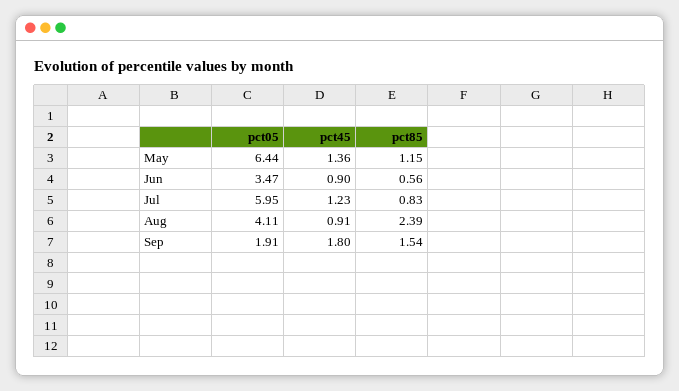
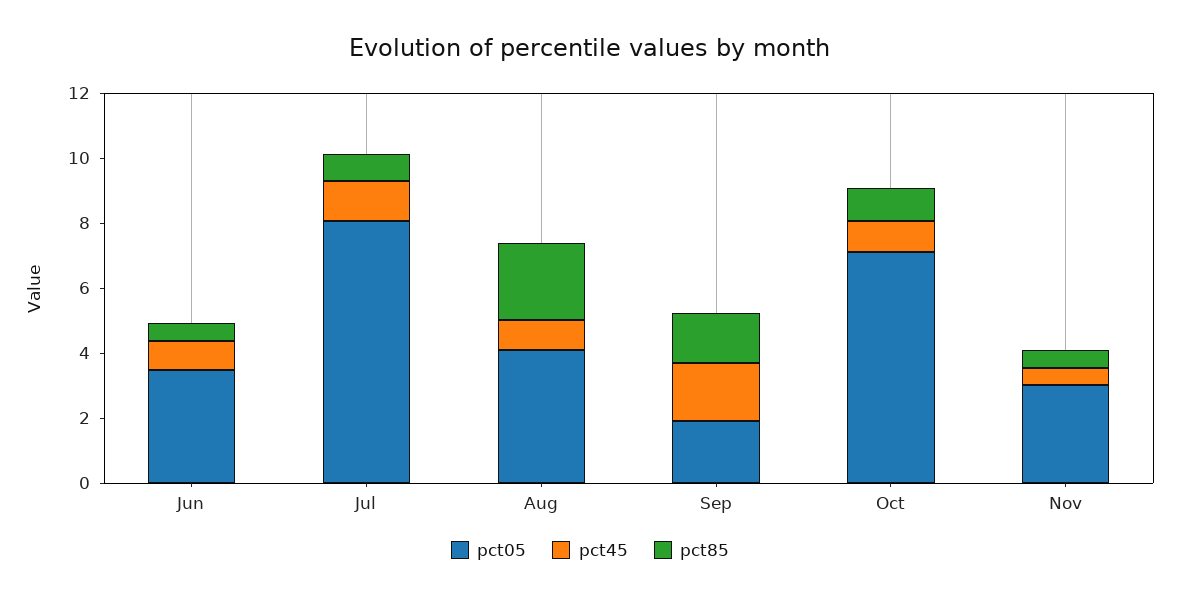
pct05, May: 6.44 -> none
pct45, May: 1.36 -> none
pct85, May: 1.15 -> none
pct05, Jul: 5.95 -> 8
pct05, Oct: none -> 7
pct45, Oct: none -> 1
pct85, Oct: none -> 1
pct05, Nov: none -> 3
pct45, Nov: none -> 0.5
pct85, Nov: none -> 0.5

